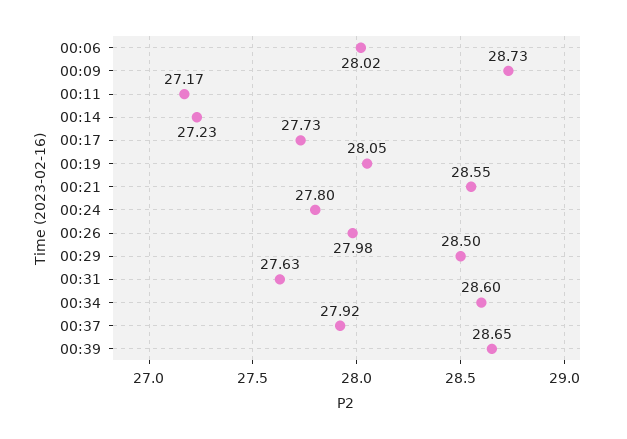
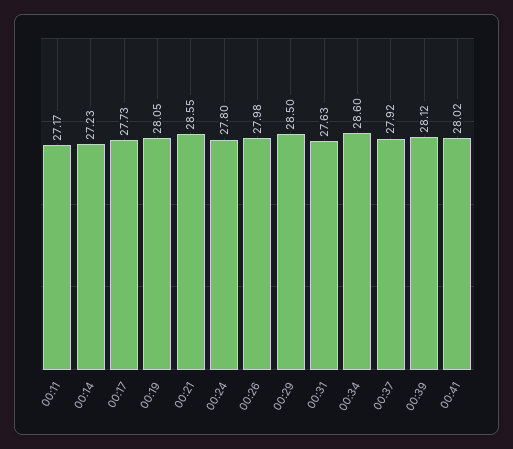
00:06: 28.02 -> none
00:09: 28.73 -> none
00:39: 28.65 -> 28.12
00:41: none -> 28.02

